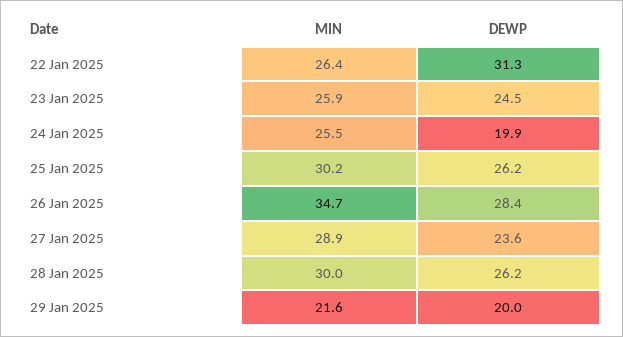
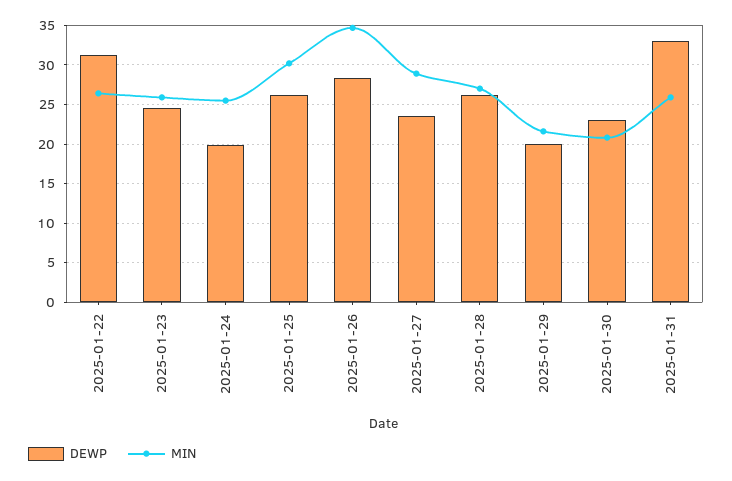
MIN, 28 Jan 2025: 30 -> 27
DEWP, 2025-01-30: none -> 23
MIN, 2025-01-30: none -> 21
DEWP, 2025-01-31: none -> 33
MIN, 2025-01-31: none -> 26

